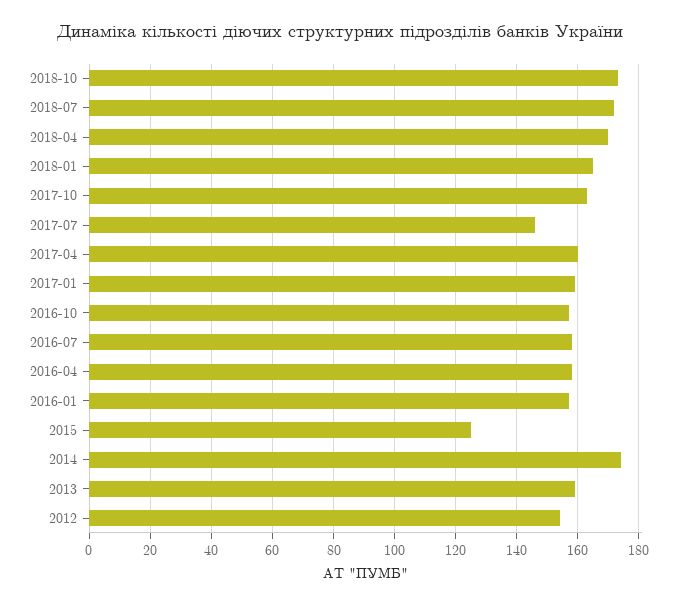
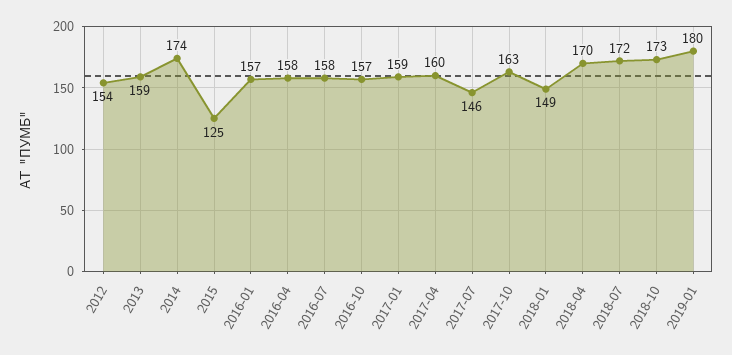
2018-01: 165 -> 149
2019-01: none -> 180

